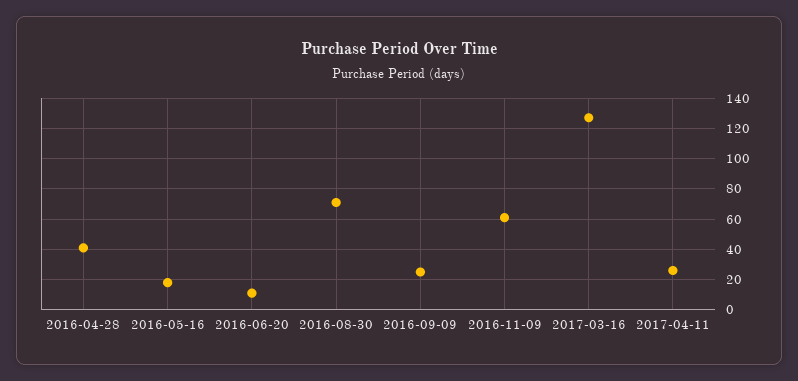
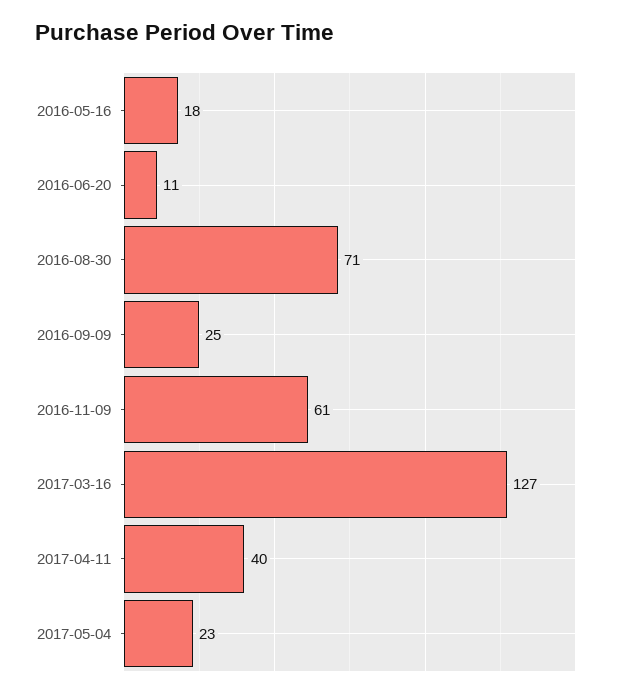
2016-04-28: 40 -> none
2017-04-11: 25 -> 40
2017-05-04: none -> 23

